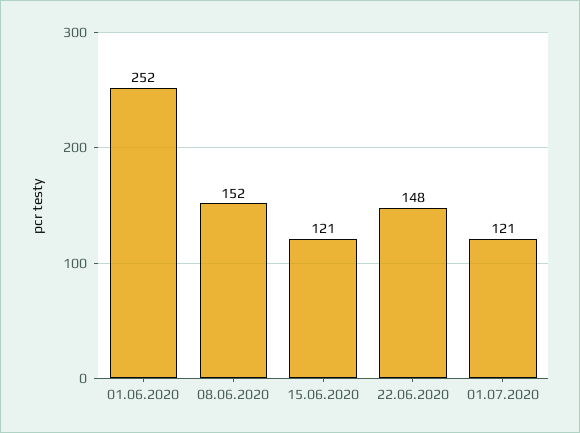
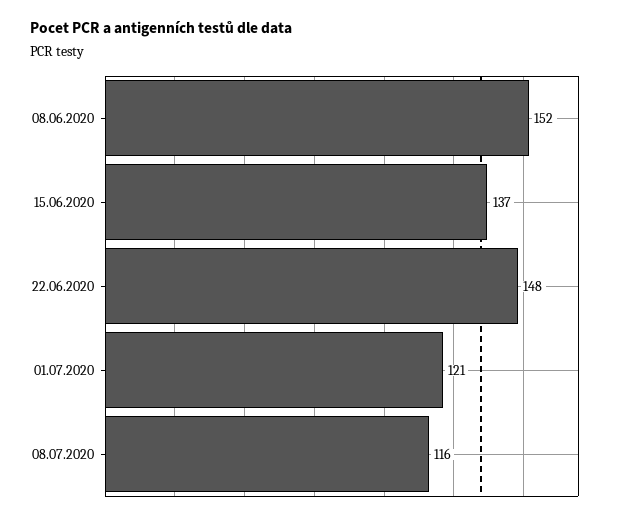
01.06.2020: 252 -> none
15.06.2020: 121 -> 137
08.07.2020: none -> 116

